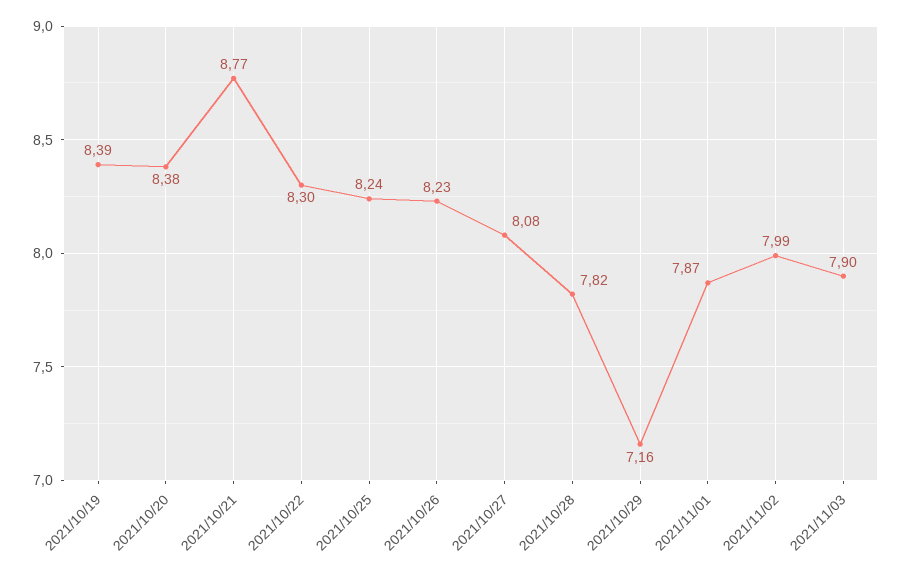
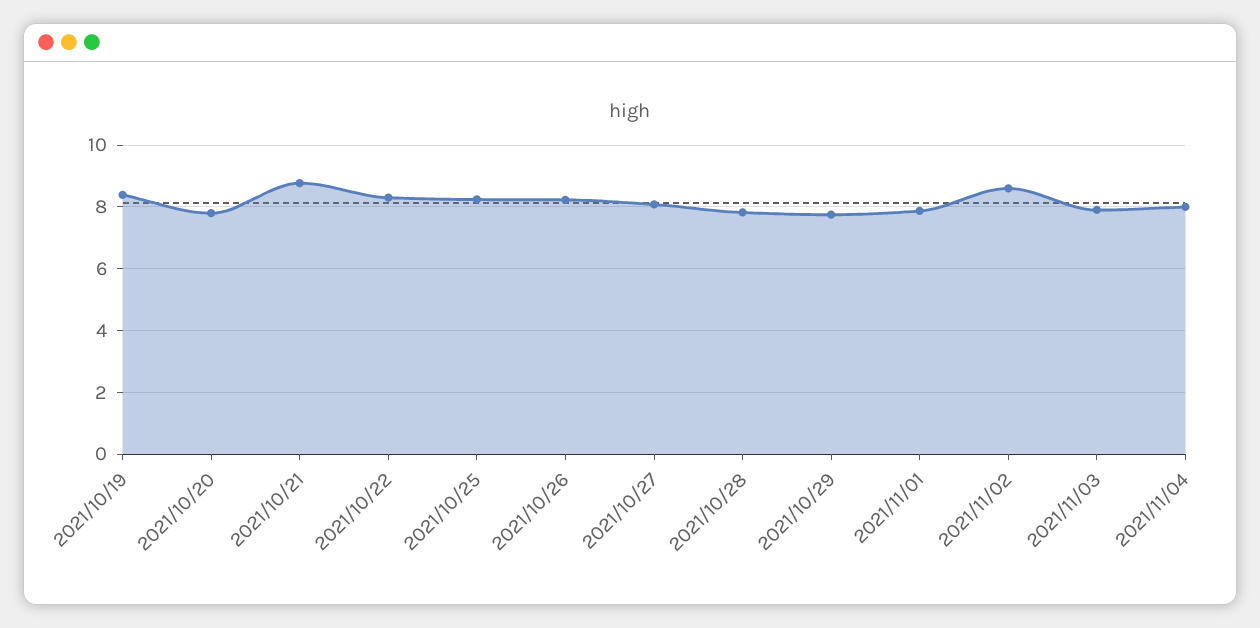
2021/10/20: 8.38 -> 7.8
2021/10/29: 7.16 -> 7.8
2021/11/02: 7.99 -> 8.6
2021/11/04: none -> 8

